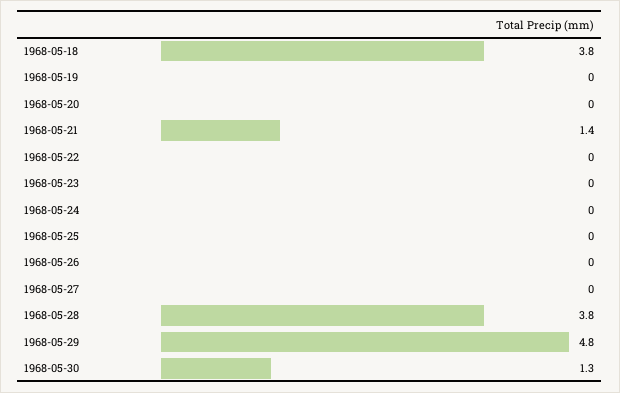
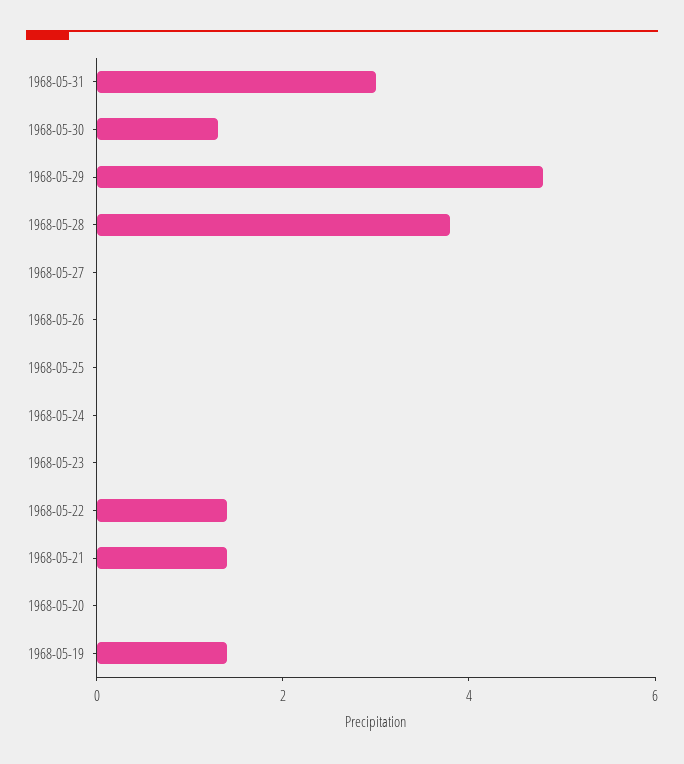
1968-05-18: 3.8 -> none
1968-05-19: 0 -> 1.5
1968-05-22: 0 -> 1.5
1968-05-31: none -> 3

